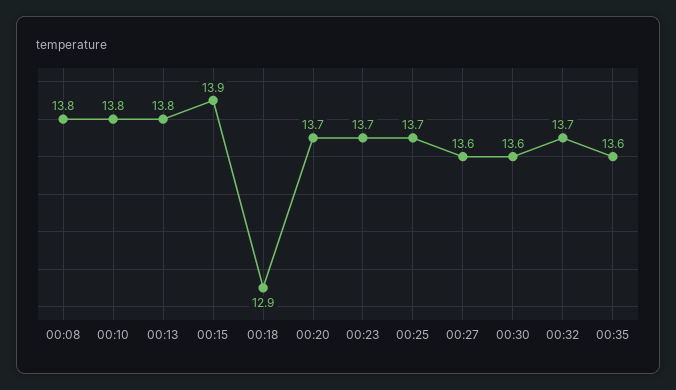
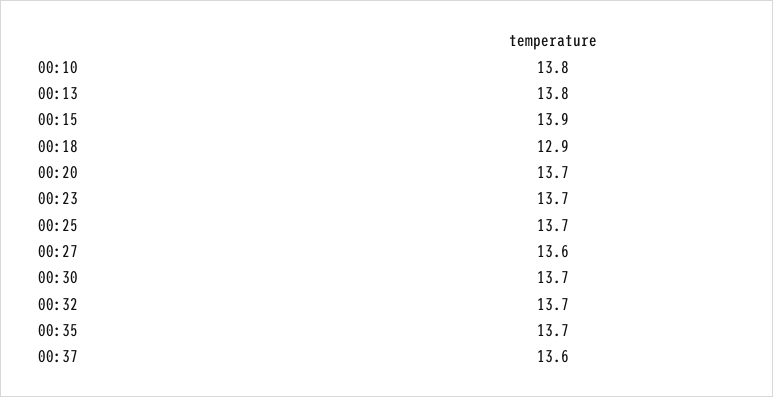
00:08: 13.8 -> none
00:30: 13.6 -> 13.7
00:35: 13.6 -> 13.7
00:37: none -> 13.6

